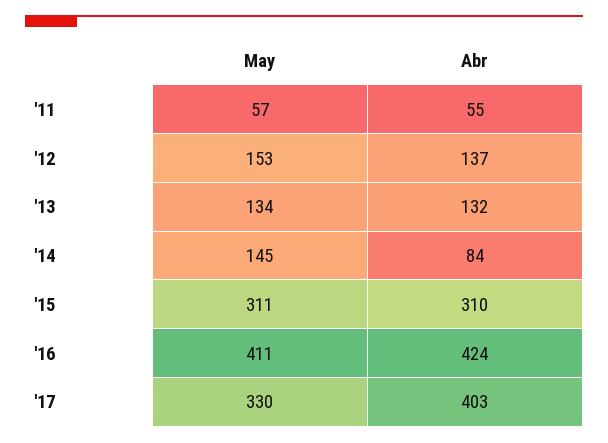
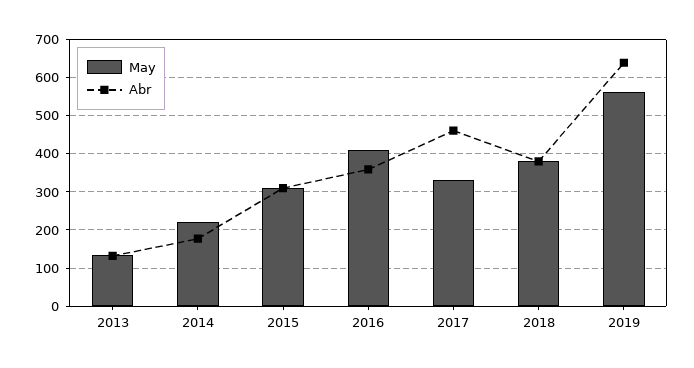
May, '11: 57 -> none
Abr, '11: 55 -> none
May, '12: 153 -> none
Abr, '12: 137 -> none
May, '14: 145 -> 220
Abr, '14: 84 -> 180
Abr, '16: 424 -> 360
Abr, '17: 403 -> 460
May, 2018: none -> 380
Abr, 2018: none -> 380
May, 2019: none -> 560
Abr, 2019: none -> 640

